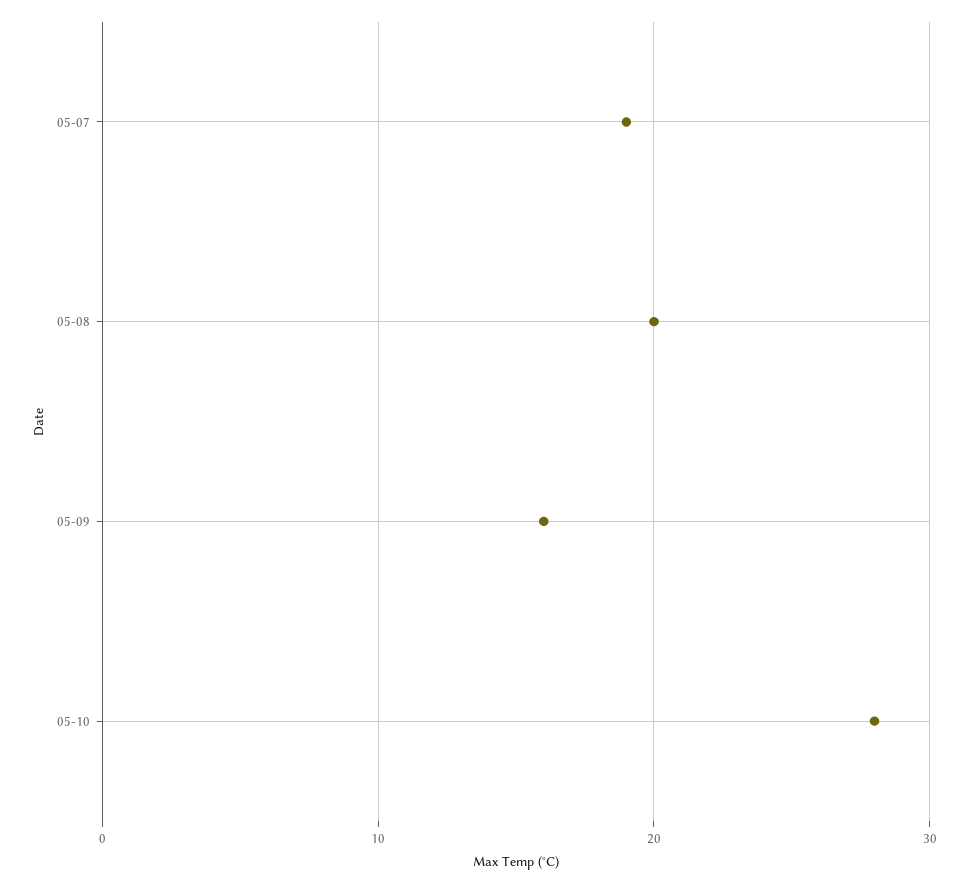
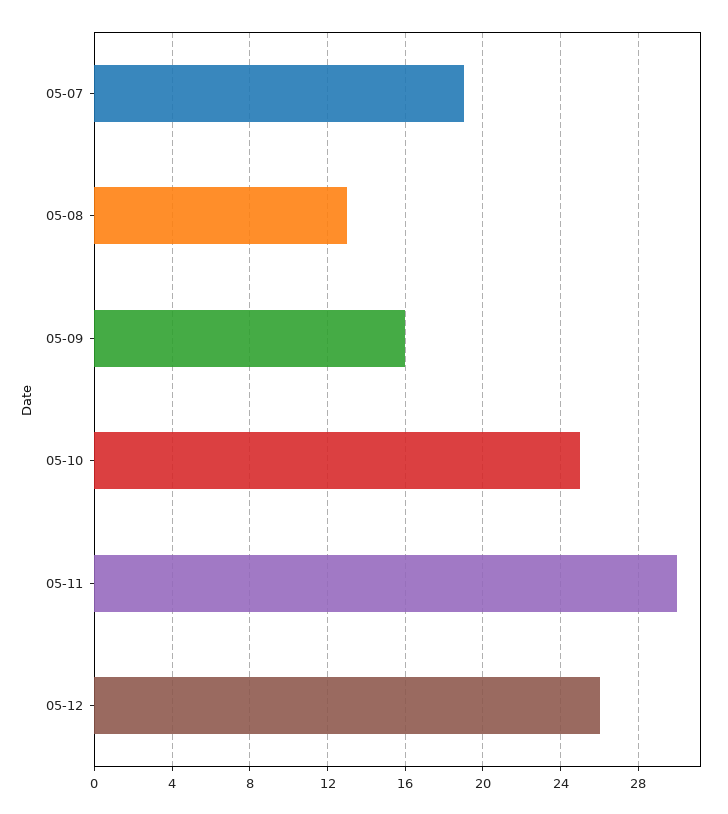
05-08: 20 -> 13
05-10: 28 -> 25
05-11: none -> 30
05-12: none -> 26

